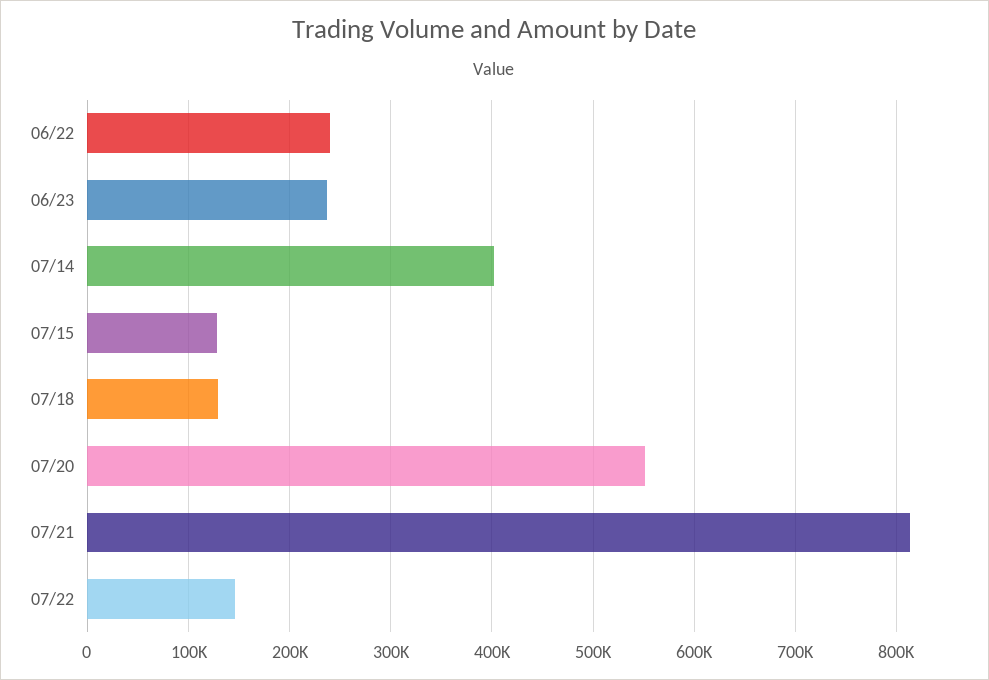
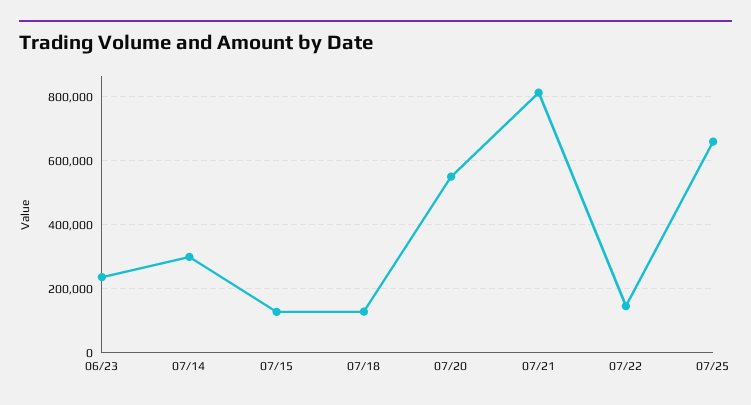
06/22: 240000 -> none
07/14: 400000 -> 300000
07/25: none -> 660000

